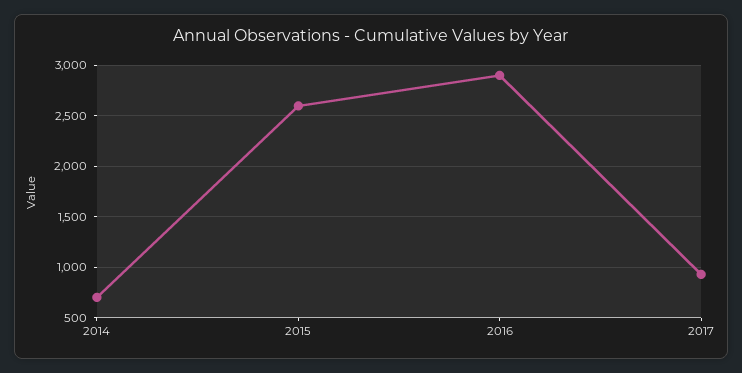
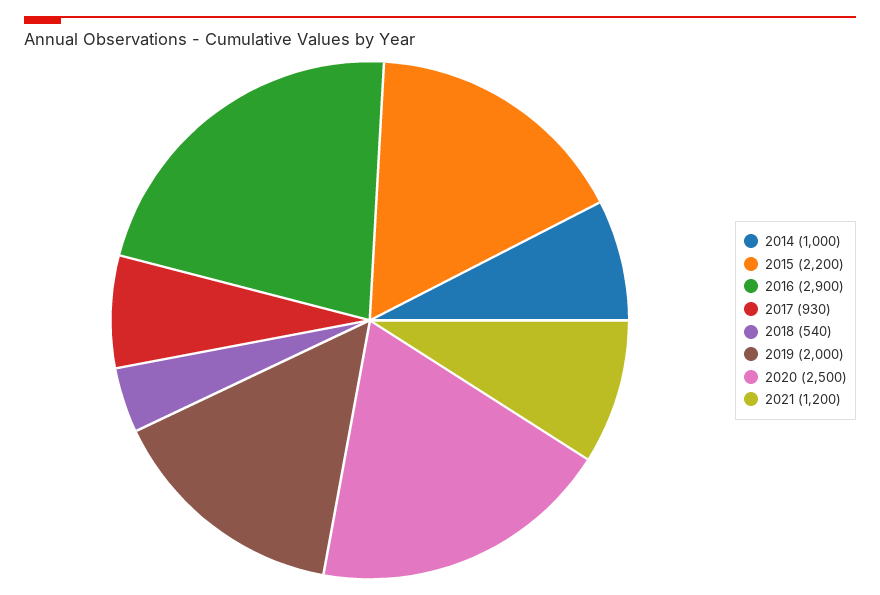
2014: 700 -> 1000
2015: 2600 -> 2200
2018: none -> 540
2019: none -> 2000
2020: none -> 2500
2021: none -> 1200

